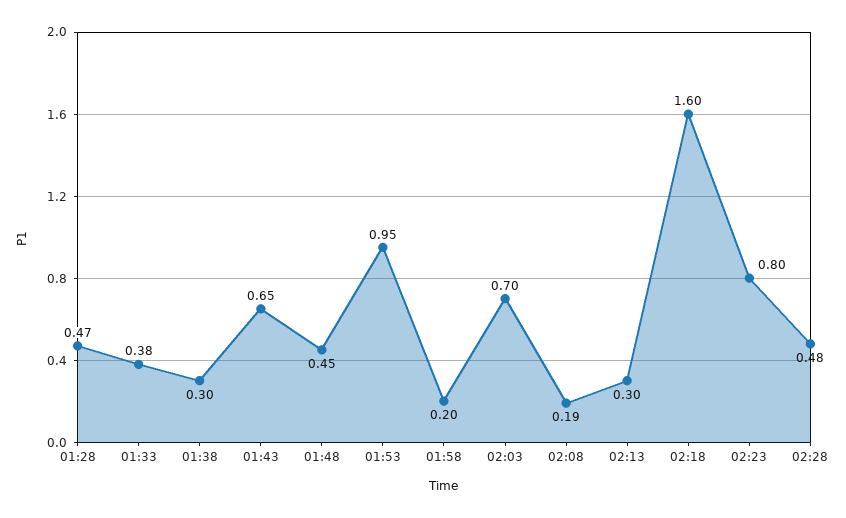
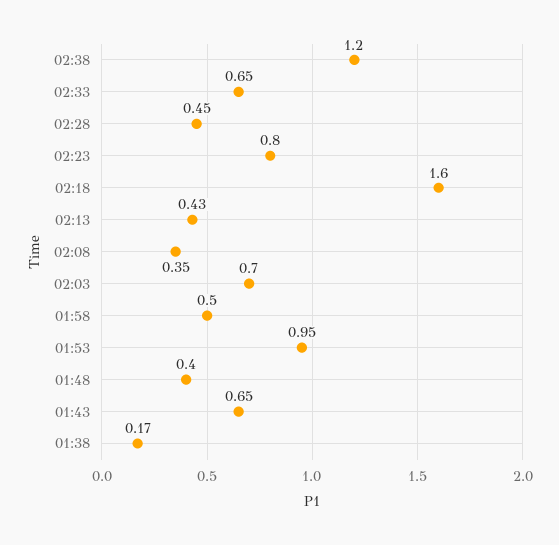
01:28: 0.47 -> none
01:33: 0.38 -> none
01:38: 0.3 -> 0.17
01:48: 0.45 -> 0.4
01:58: 0.2 -> 0.5
02:08: 0.19 -> 0.35
02:13: 0.3 -> 0.43
02:28: 0.48 -> 0.45
02:38: none -> 1.2
02:33: none -> 0.65

